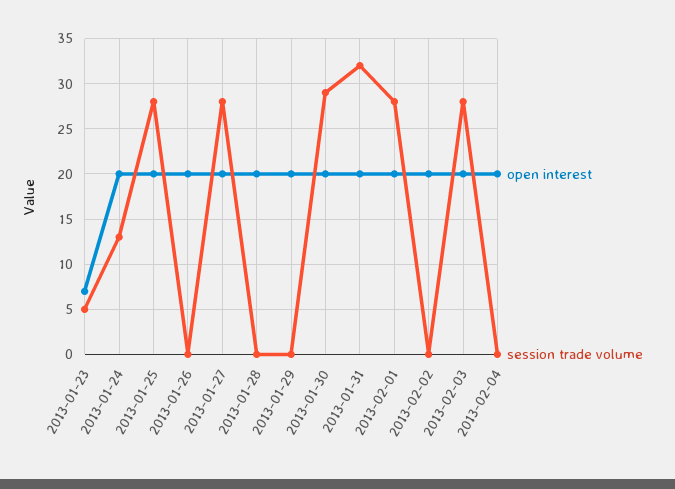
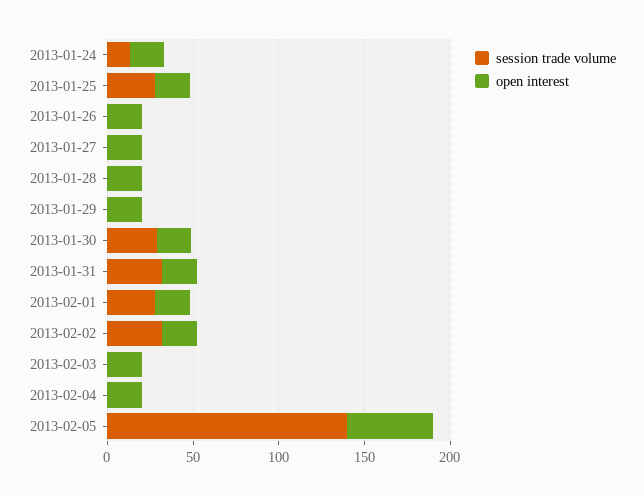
open interest, 2013-01-23: 7 -> none
session trade volume, 2013-01-23: 5 -> none
session trade volume, 2013-01-27: 28 -> 0
session trade volume, 2013-02-02: 0 -> 30
session trade volume, 2013-02-03: 28 -> 0
session trade volume, 2013-02-05: none -> 140
open interest, 2013-02-05: none -> 50

